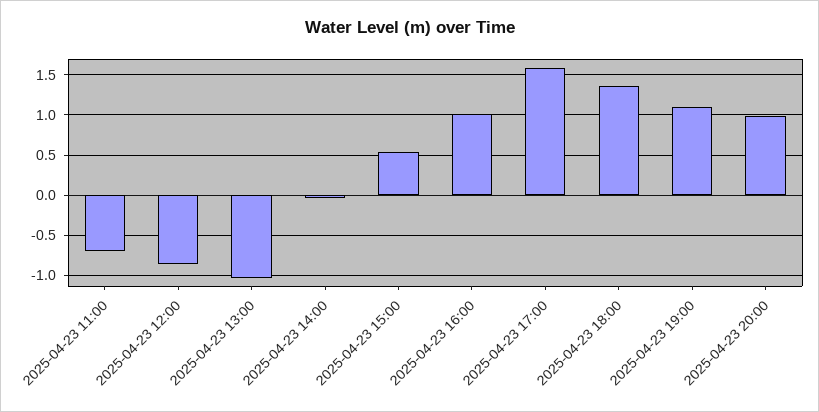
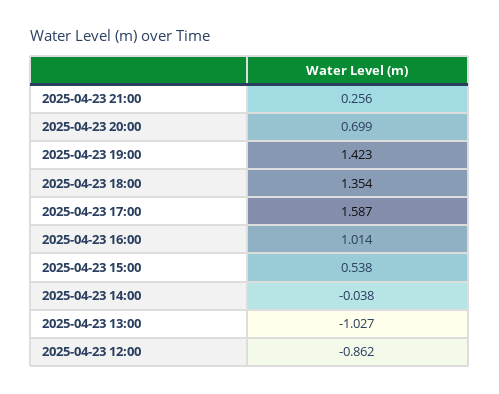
2025-04-23 11:00: -0.7 -> none
2025-04-23 19:00: 1.1 -> 1.423
2025-04-23 20:00: 1 -> 0.699
2025-04-23 21:00: none -> 0.256

